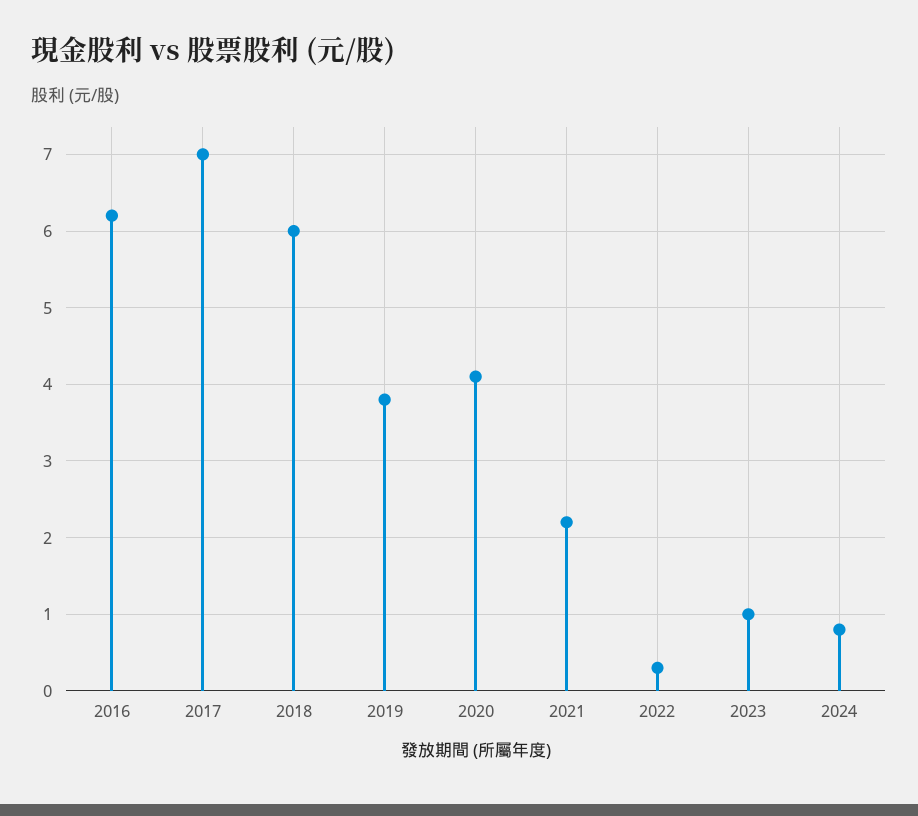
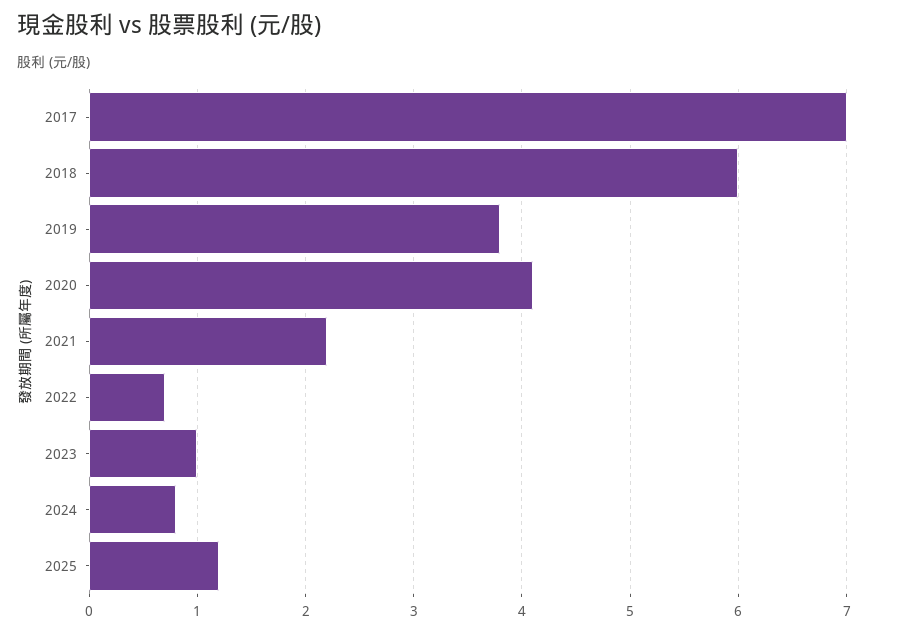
2016: 6.2 -> none
2022: 0.3 -> 0.7
2025: none -> 1.2

